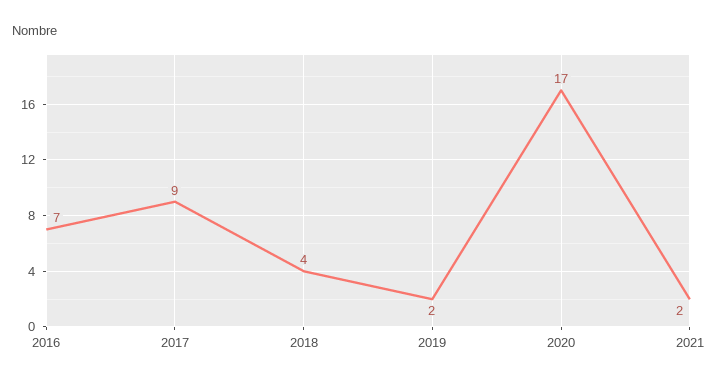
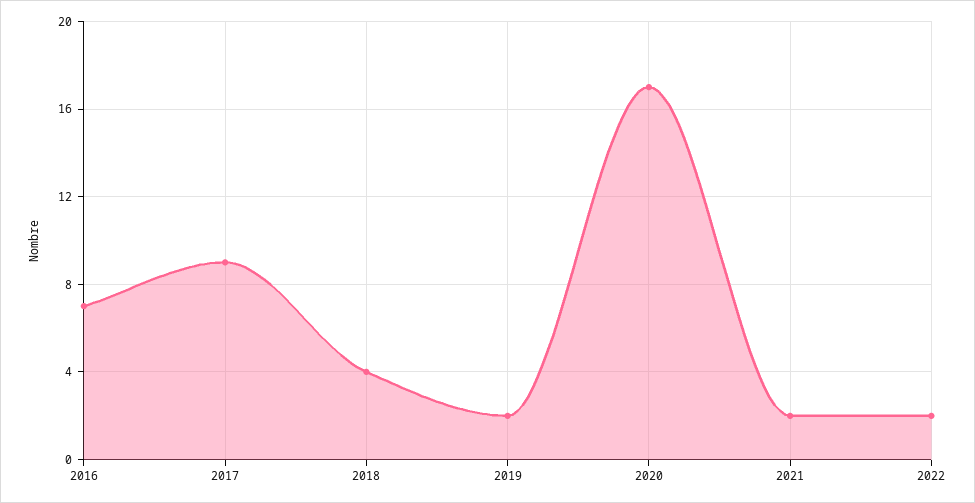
2022: none -> 2

